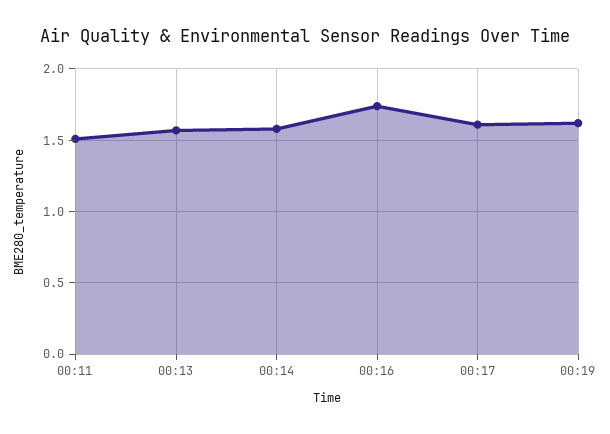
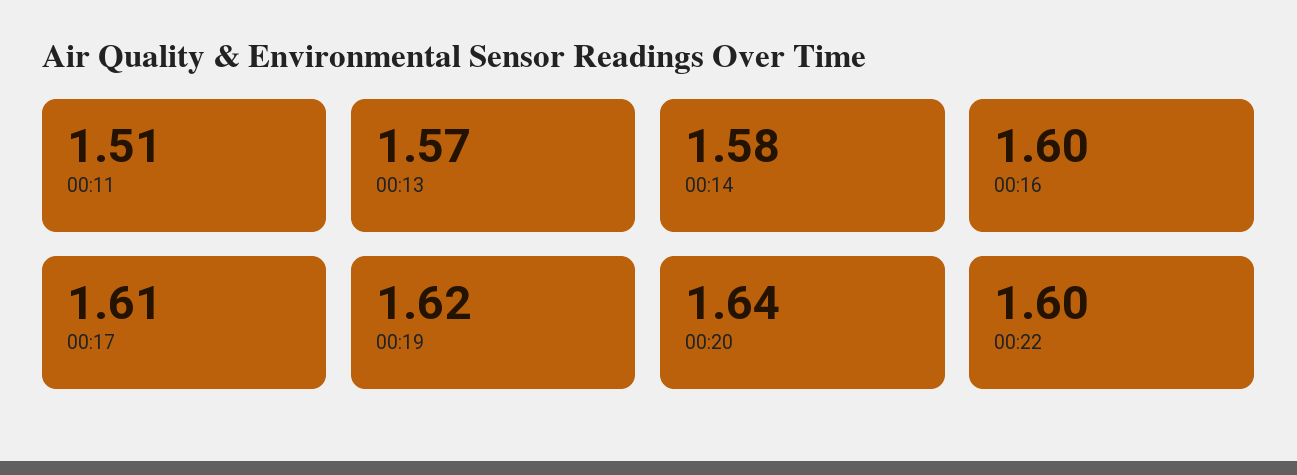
00:16: 1.75 -> 1.6
00:20: none -> 1.64
00:22: none -> 1.6

